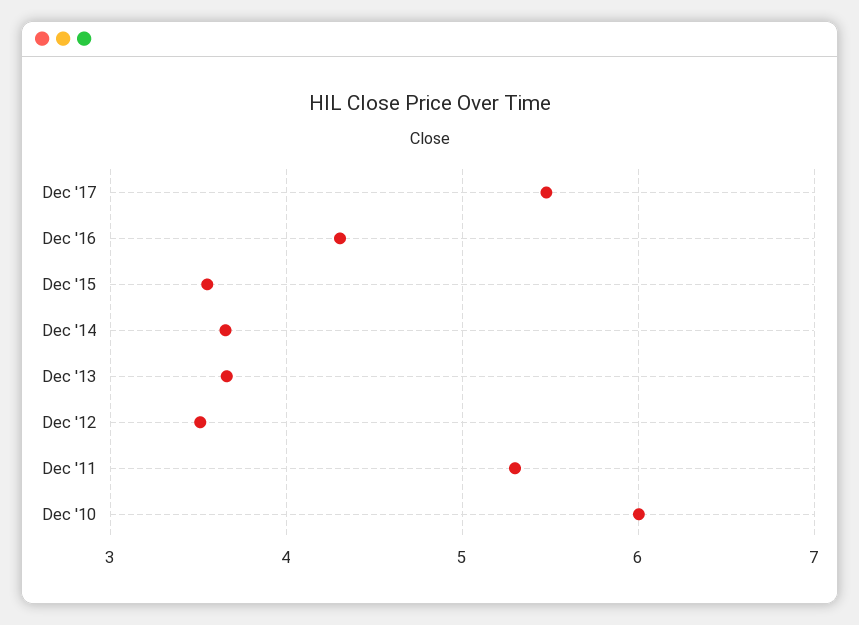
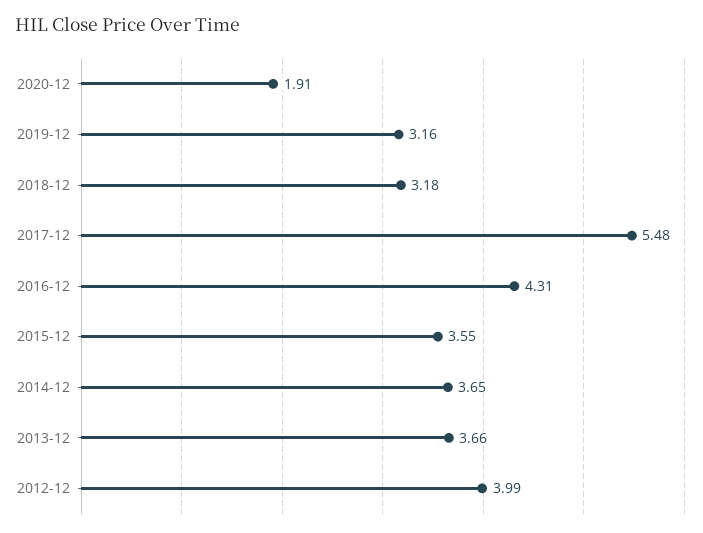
Dec '12: 3.5 -> 3.99
Dec '11: 5.3 -> none
Dec '10: 6 -> none
2020-12: none -> 1.91
2019-12: none -> 3.16
2018-12: none -> 3.18

